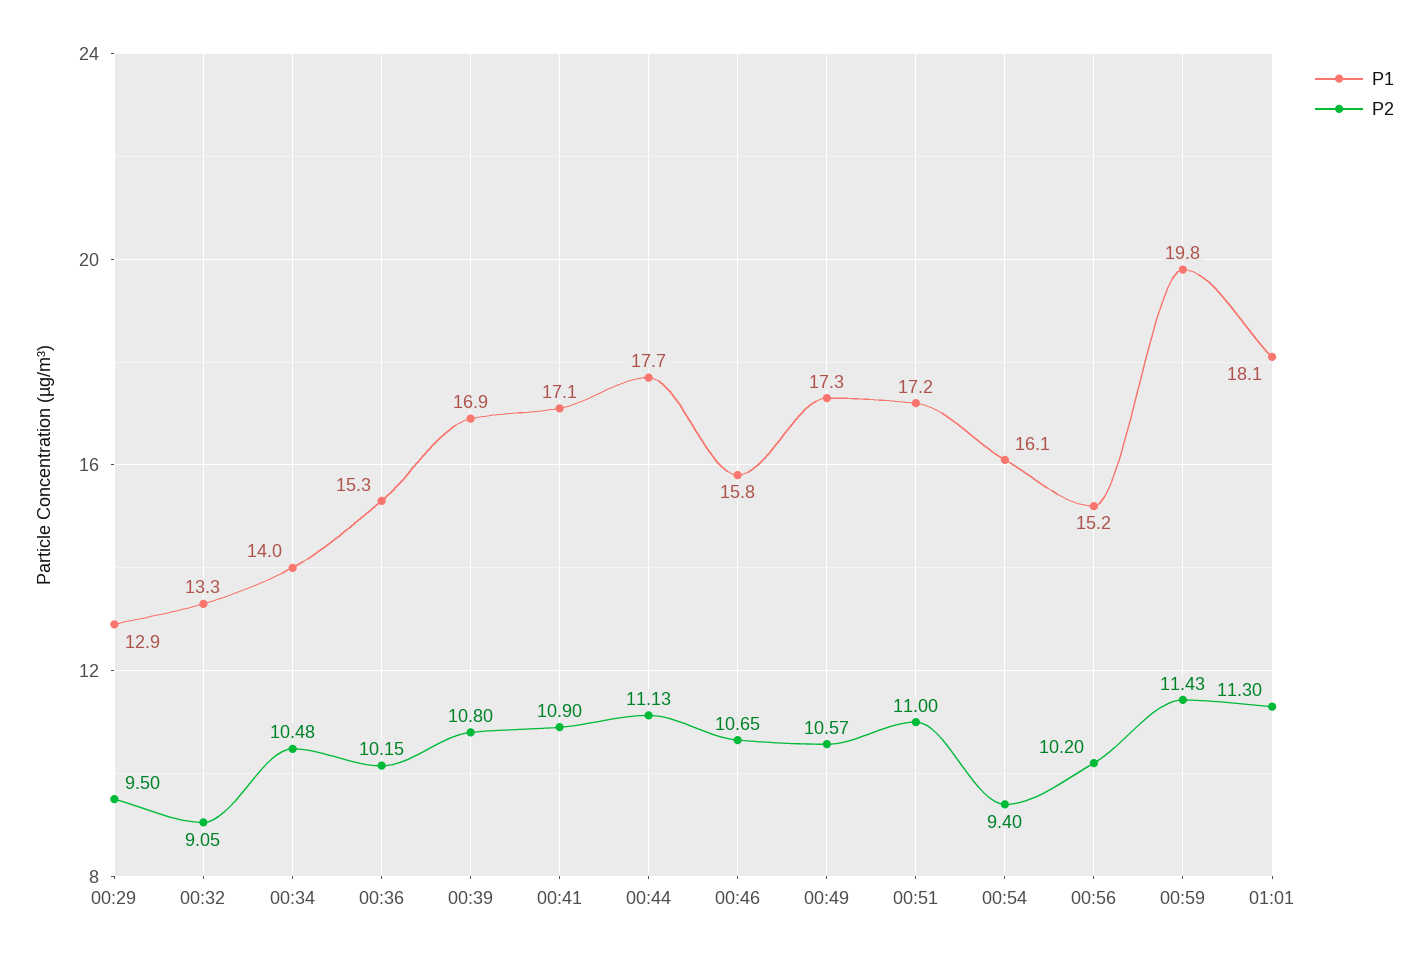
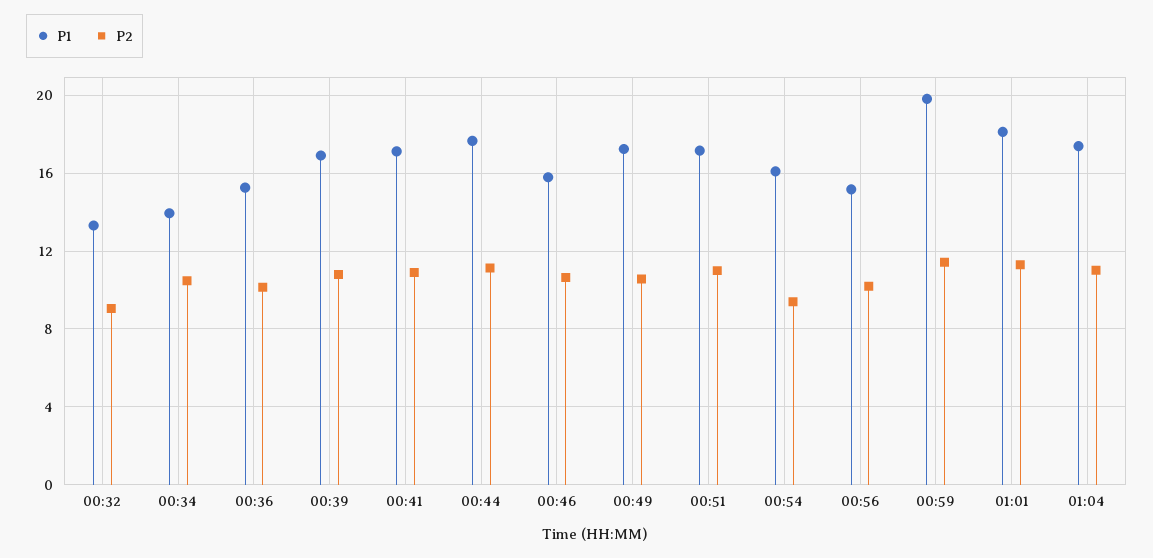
P1, 00:29: 12.9 -> none
P2, 00:29: 9.5 -> none
P1, 01:04: none -> 17.5
P2, 01:04: none -> 11

